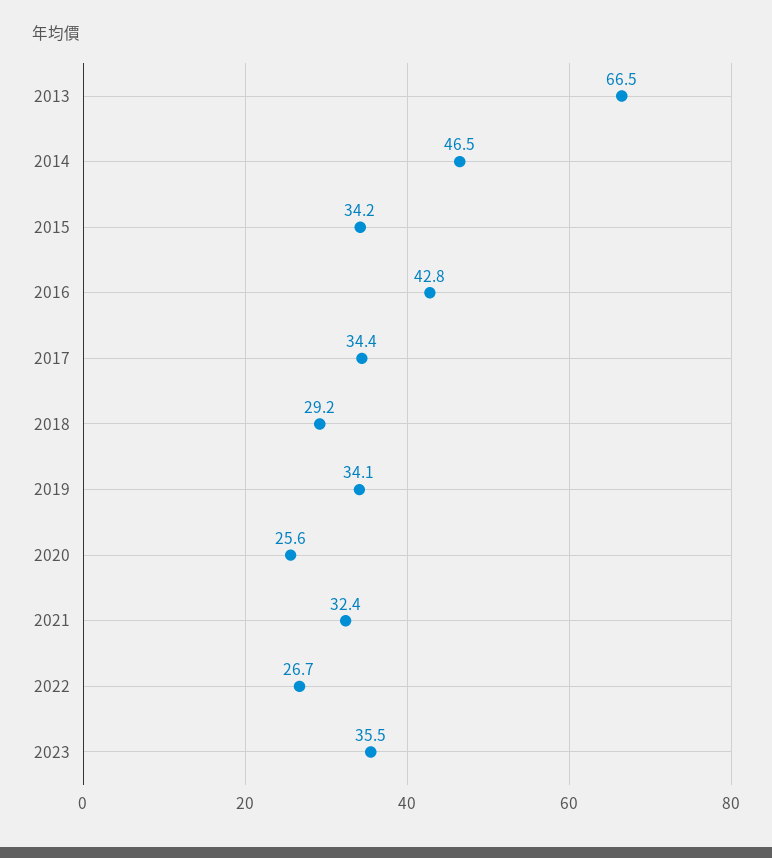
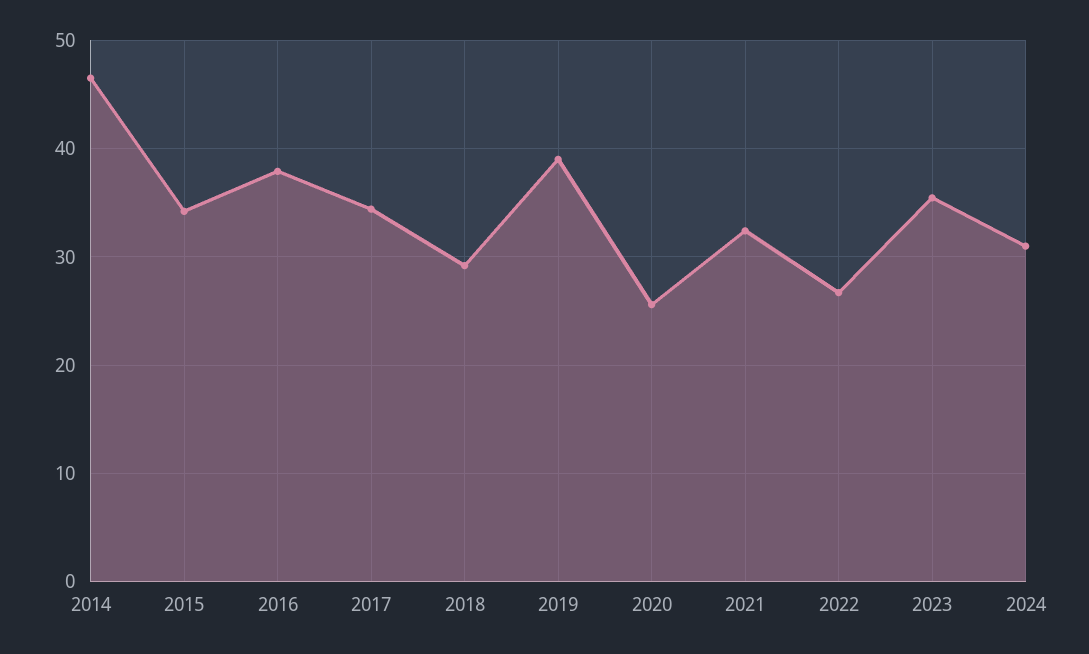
2013: 66.5 -> none
2016: 42.8 -> 38
2019: 34.1 -> 39
2024: none -> 31

